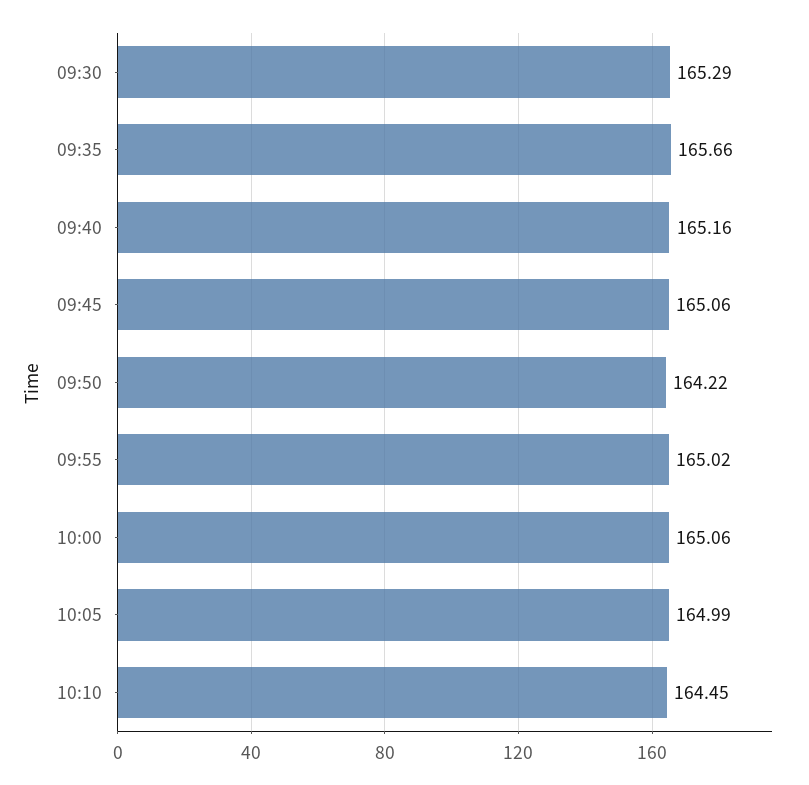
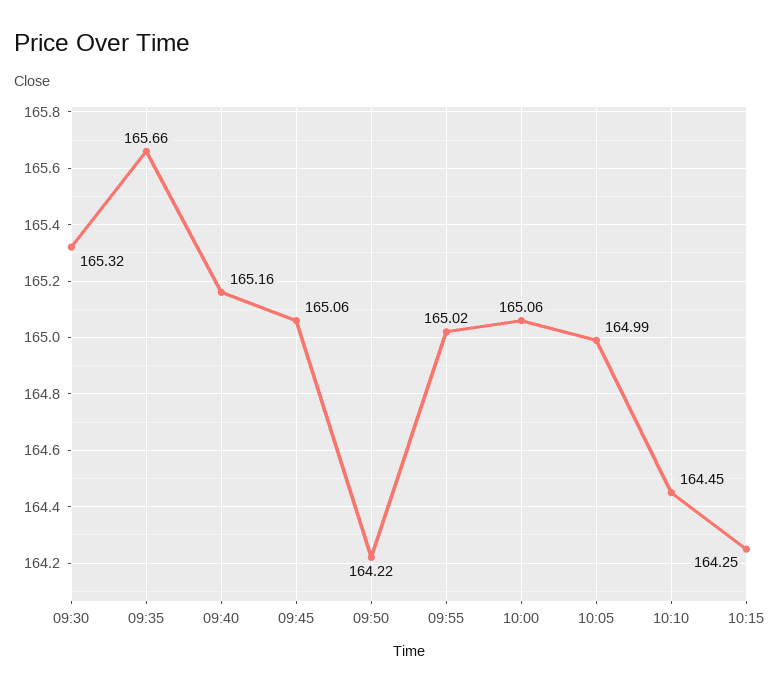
09:30: 165.29 -> 165.32
10:15: none -> 164.25

